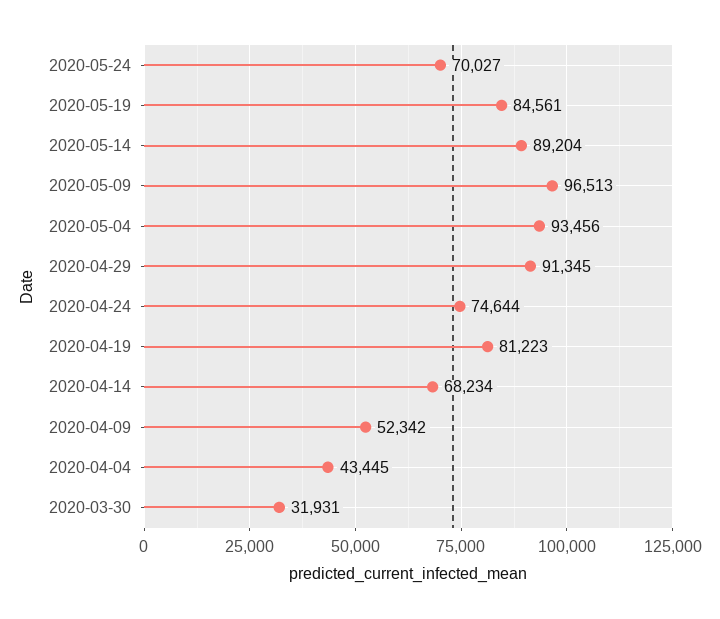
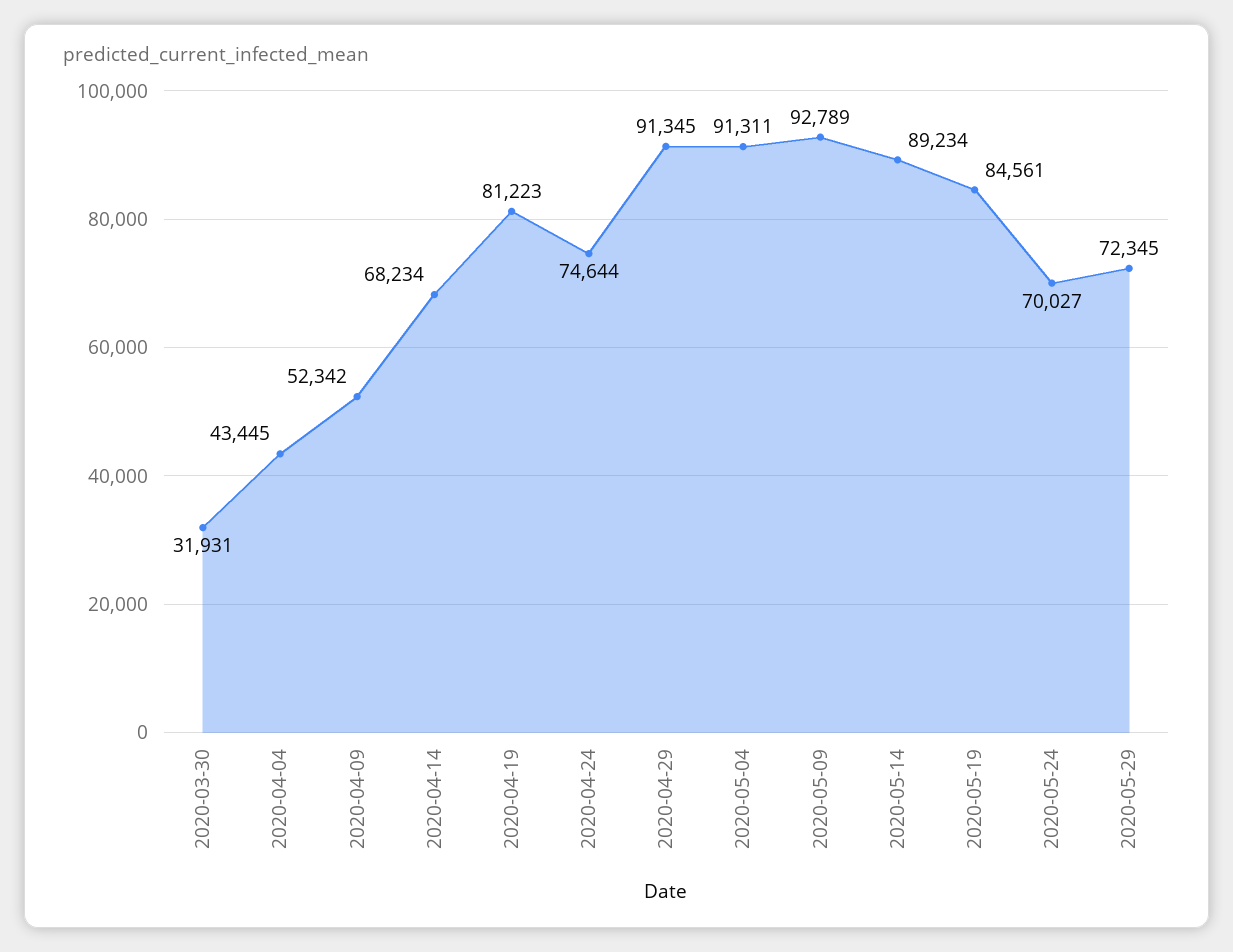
2020-05-14: 89204 -> 89234
2020-05-09: 96513 -> 92789
2020-05-04: 93456 -> 91311
2020-05-29: none -> 72345

